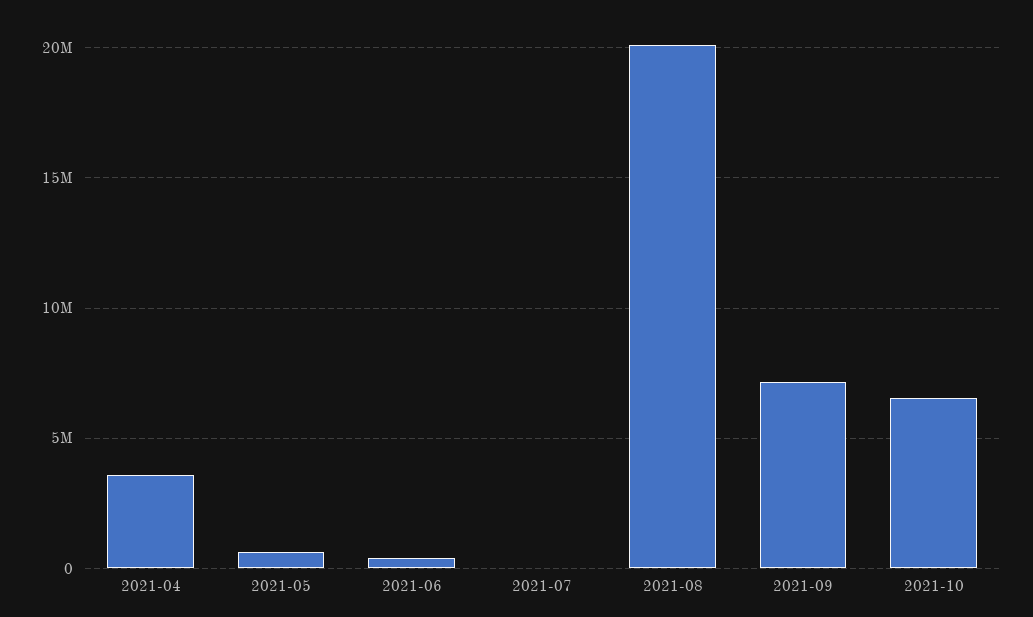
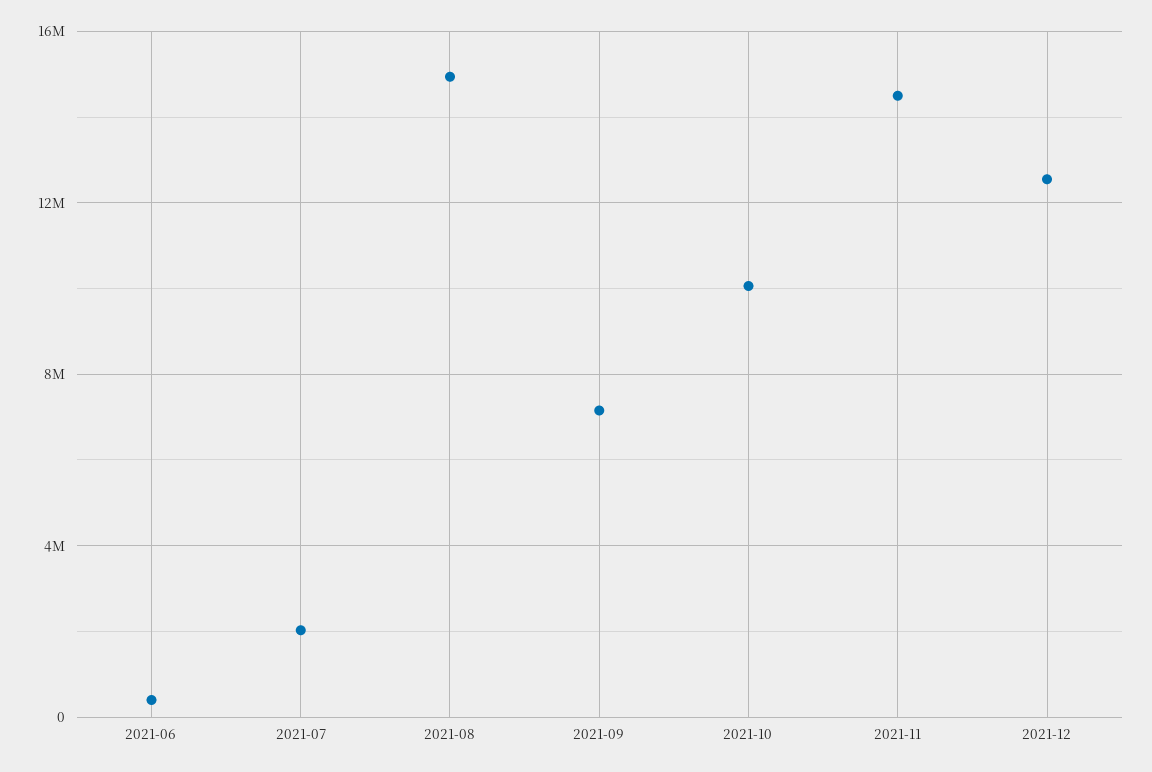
2021-04: 3500000 -> none
2021-05: 500000 -> none
2021-07: 0 -> 2000000
2021-08: 20000000 -> 15000000
2021-10: 6500000 -> 10000000
2021-11: none -> 14500000
2021-12: none -> 12500000

